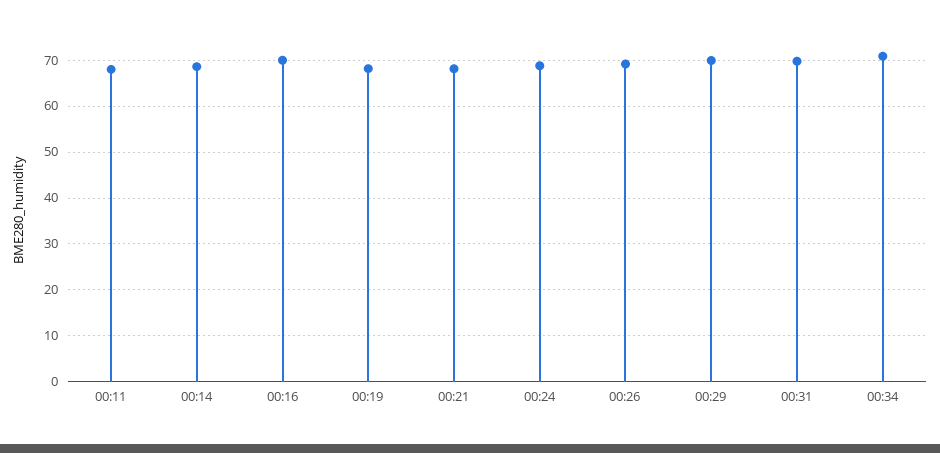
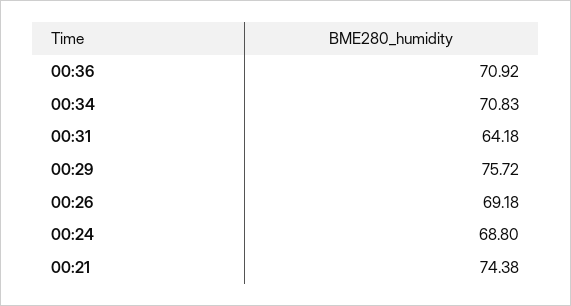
00:11: 68 -> none
00:14: 68 -> none
00:16: 70 -> none
00:19: 68 -> none
00:21: 68 -> 74.38
00:29: 70 -> 75.72
00:31: 70 -> 64.18
00:36: none -> 70.92

